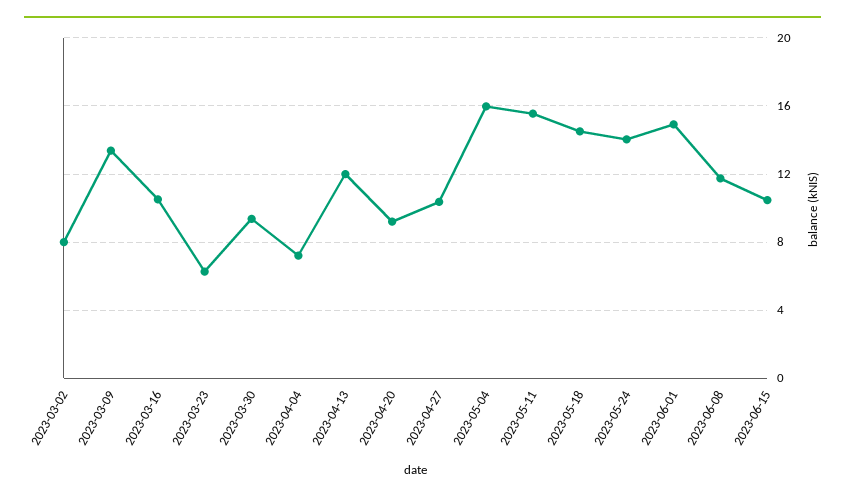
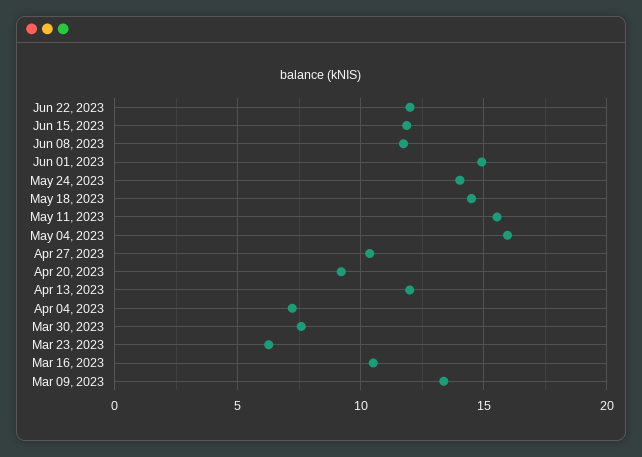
2023-03-02: 8 -> none
2023-03-30: 9.5 -> 7.5
2023-06-15: 10.5 -> 12
Jun 22, 2023: none -> 12

